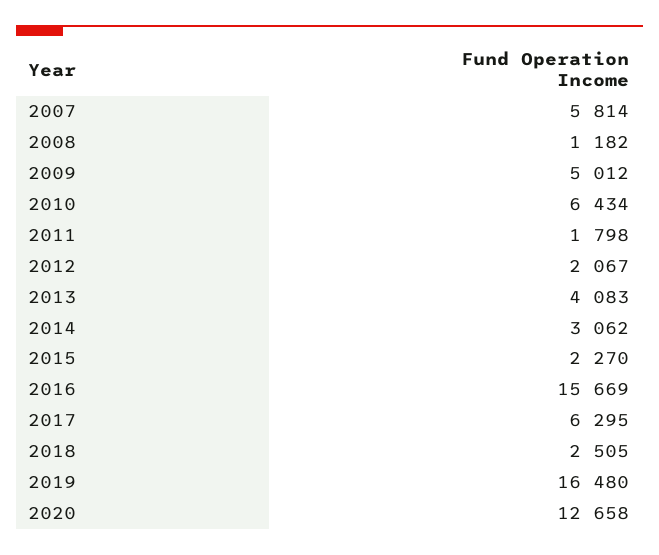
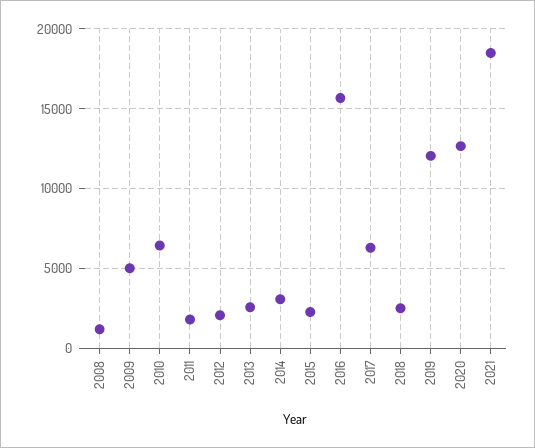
2007: 5814 -> none
2013: 4083 -> 2500
2019: 16480 -> 12000
2021: none -> 18500

